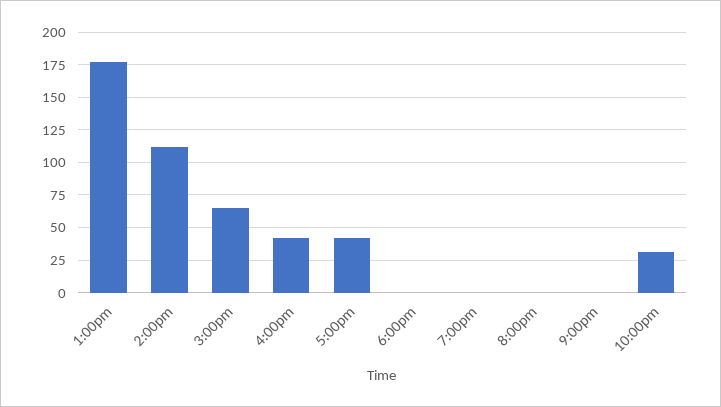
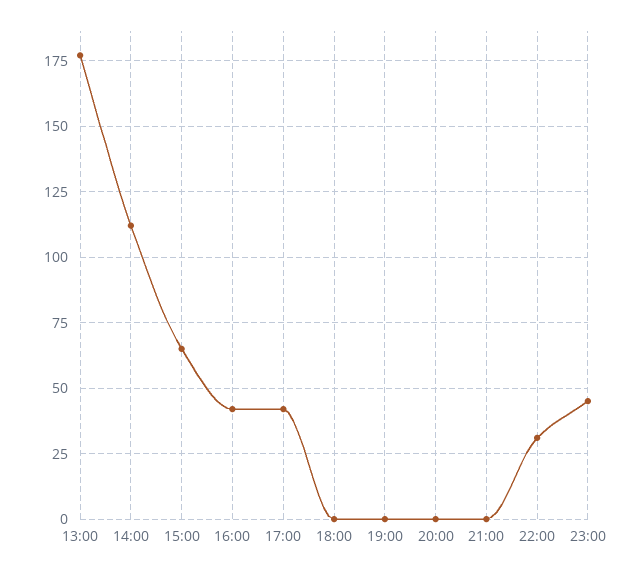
23:00: none -> 45

